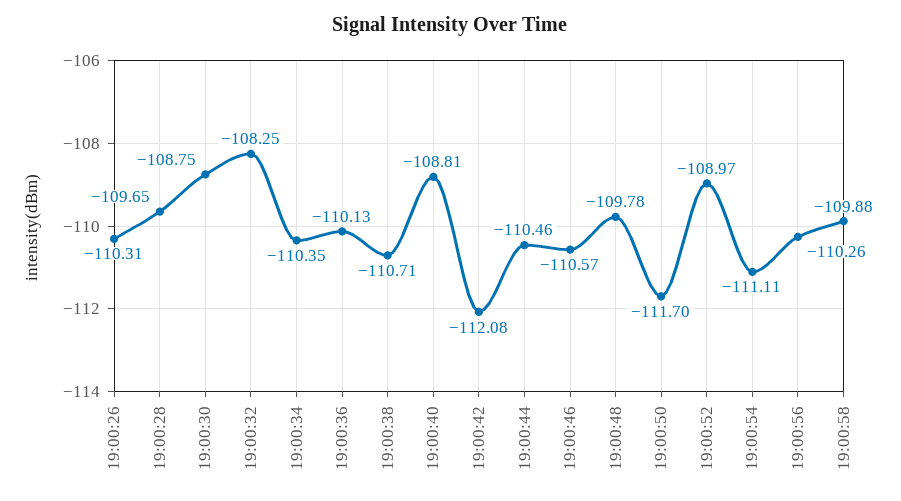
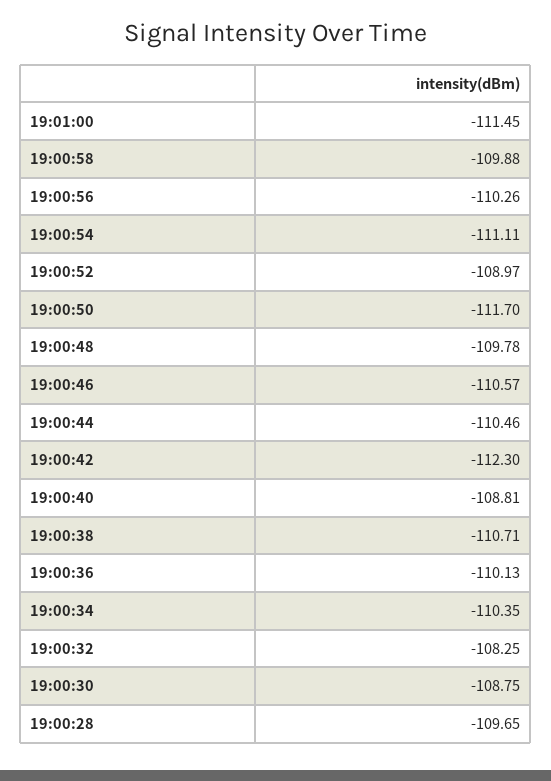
19:00:26: -110.31 -> none
19:00:42: -112.08 -> -112.3
19:01:00: none -> -111.45

